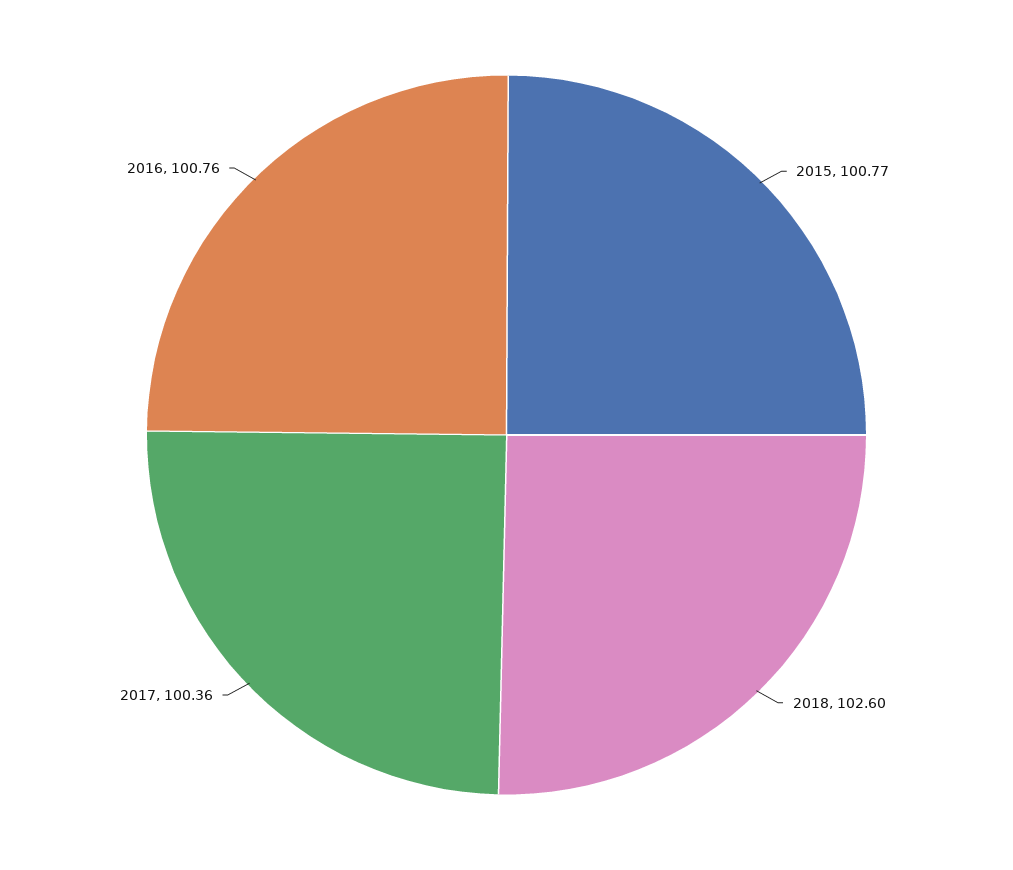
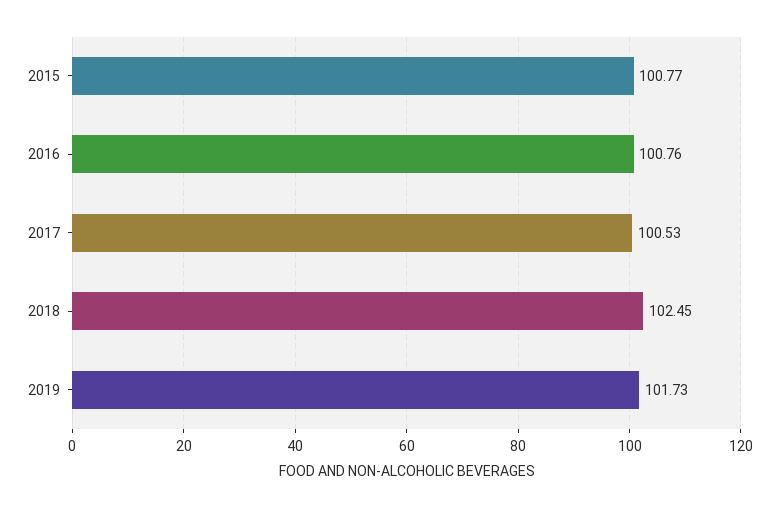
2018: 102.6 -> 102.45
2017: 100.36 -> 100.53
2019: none -> 101.73

